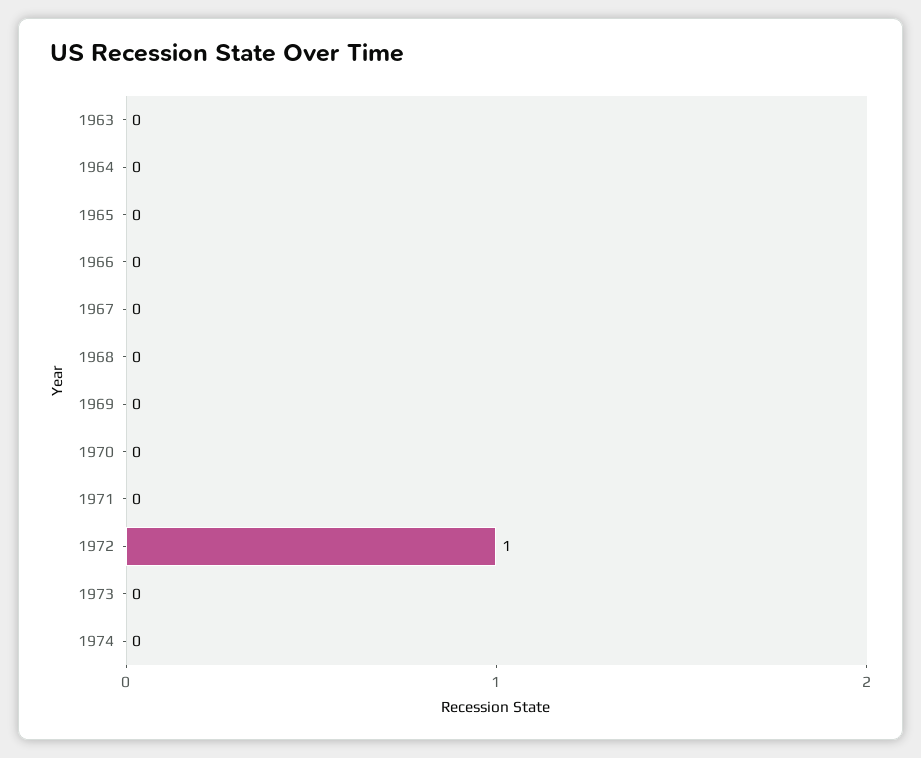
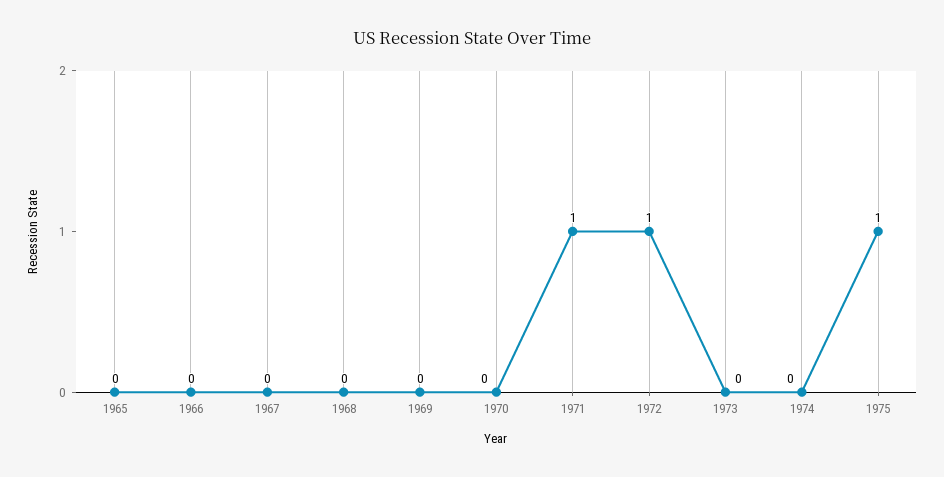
1963: 0 -> none
1964: 0 -> none
1971: 0 -> 1
1975: none -> 1

